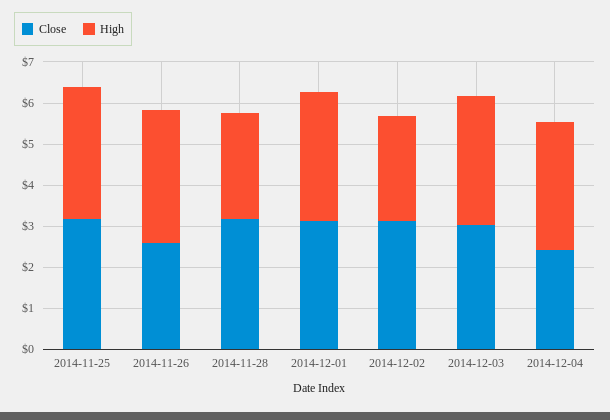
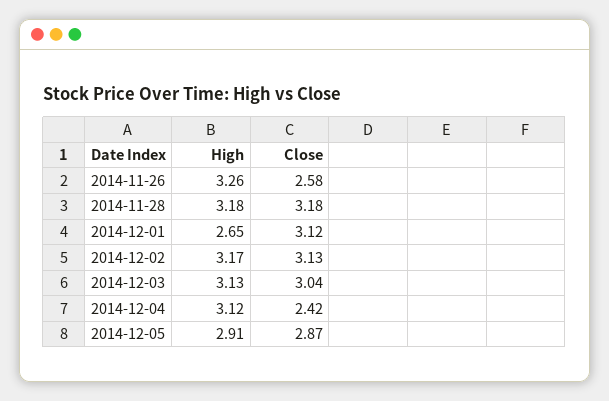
Close, 2014-11-25: 3.2 -> none
High, 2014-11-25: 3.2 -> none
High, 2014-11-28: 2.6 -> 3.18
High, 2014-12-01: 3.2 -> 2.65
High, 2014-12-02: 2.6 -> 3.17
High, 2014-12-05: none -> 2.91
Close, 2014-12-05: none -> 2.87

